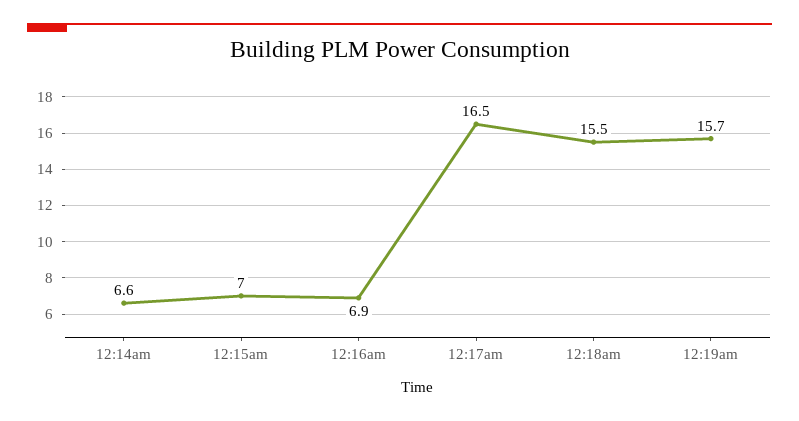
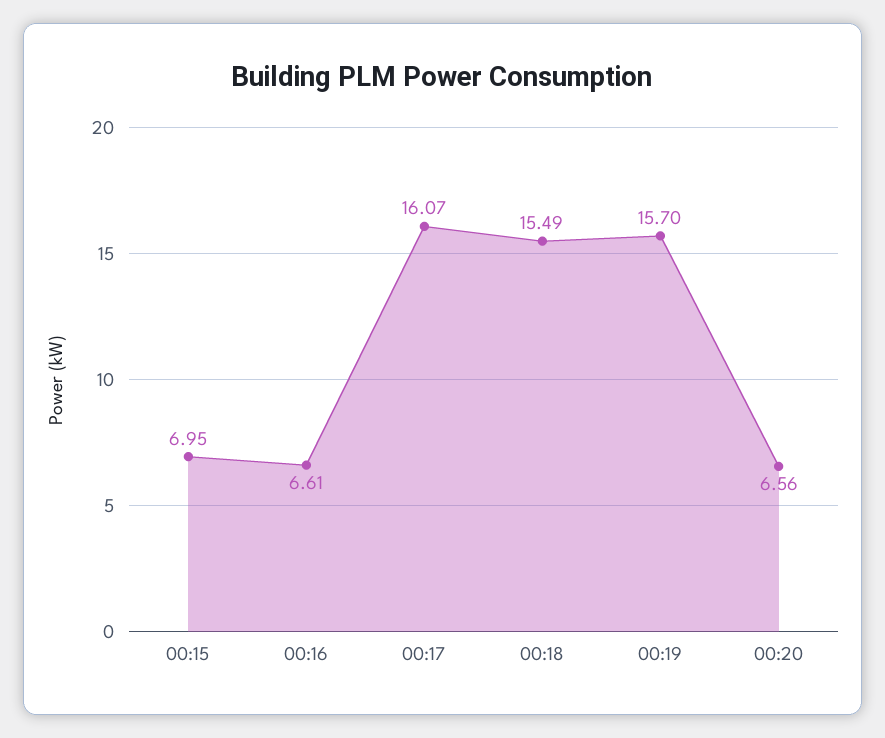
12:14am: 6.6 -> none
12:16am: 6.9 -> 6.61
12:17am: 16.5 -> 16.07
00:20: none -> 6.56

